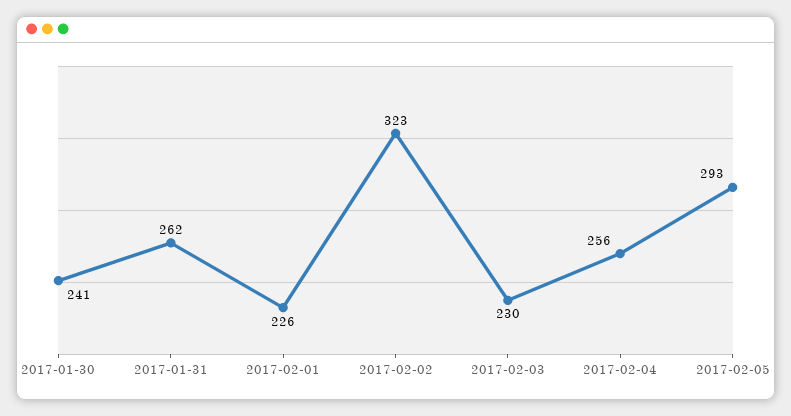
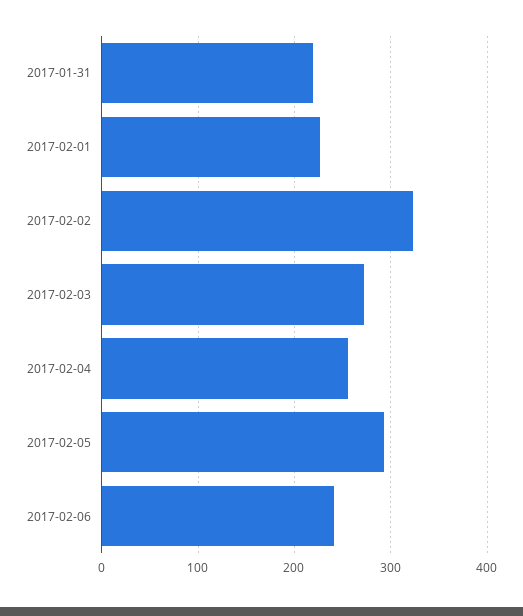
2017-01-30: 241 -> none
2017-01-31: 262 -> 220
2017-02-03: 230 -> 270
2017-02-06: none -> 240

